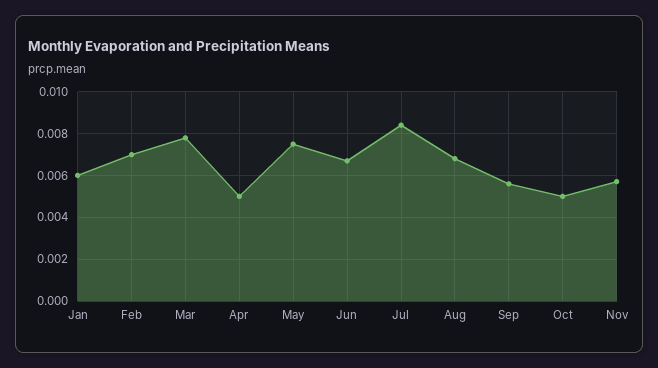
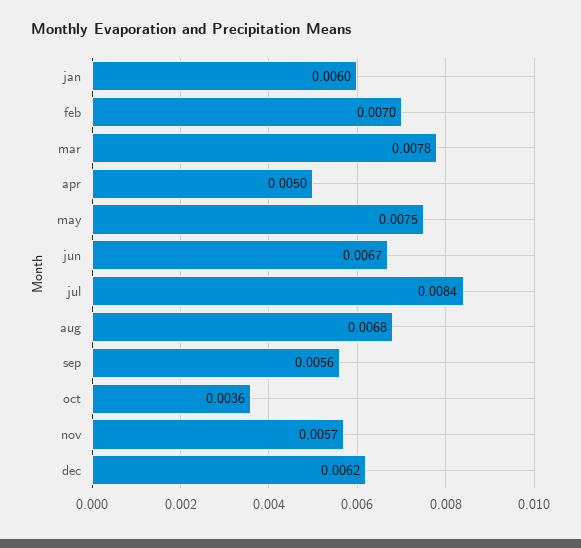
Oct: 0.005 -> 0.0036
dec: none -> 0.0062

